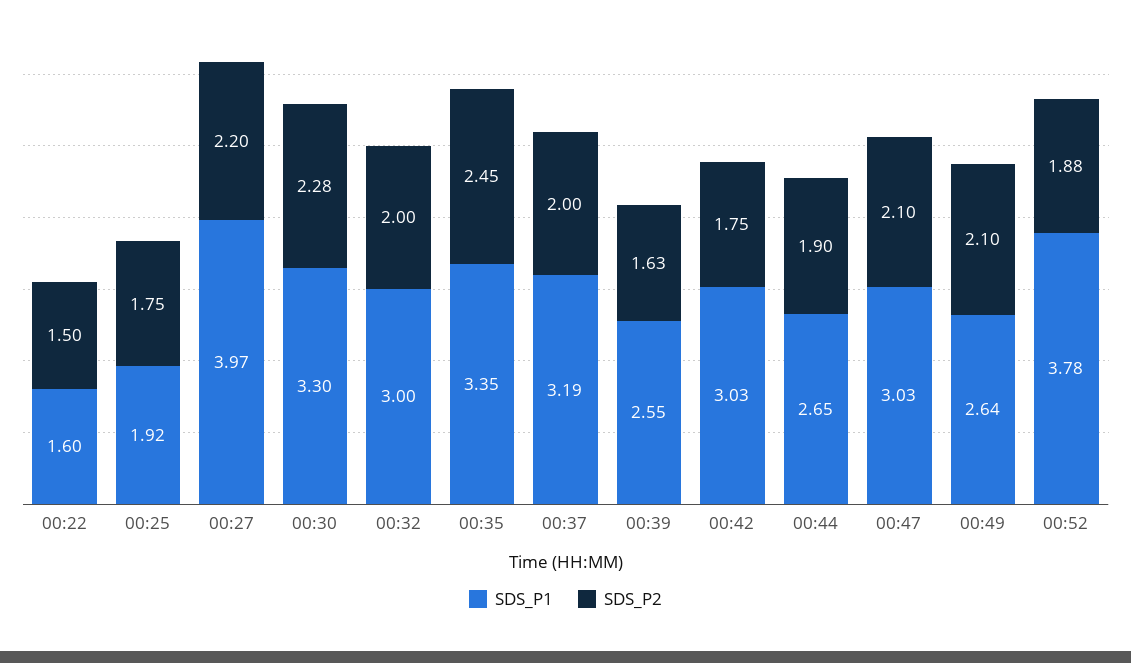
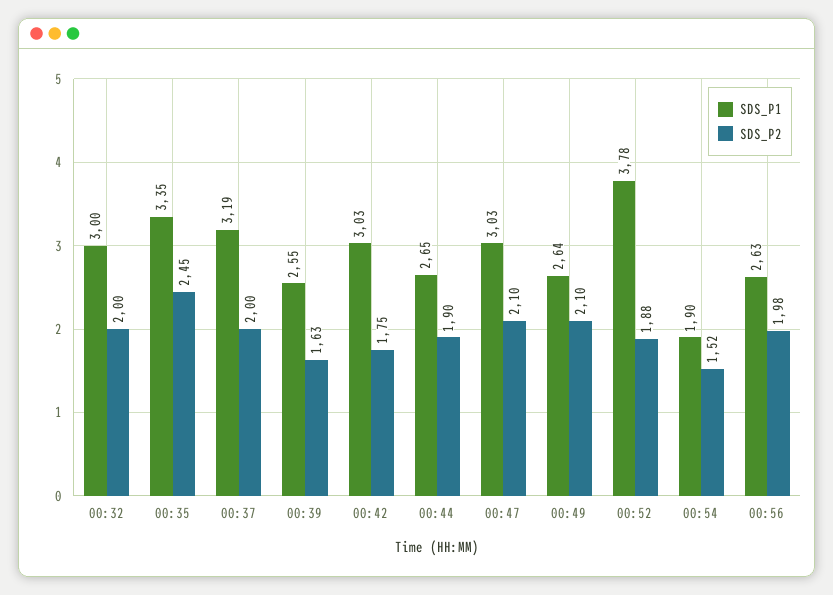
SDS_P1, 00:22: 1.6 -> none
SDS_P2, 00:22: 1.5 -> none
SDS_P1, 00:25: 1.92 -> none
SDS_P2, 00:25: 1.75 -> none
SDS_P1, 00:27: 3.97 -> none
SDS_P2, 00:27: 2.2 -> none
SDS_P1, 00:30: 3.3 -> none
SDS_P2, 00:30: 2.28 -> none
SDS_P1, 00:54: none -> 1.9
SDS_P2, 00:54: none -> 1.52
SDS_P1, 00:56: none -> 2.63
SDS_P2, 00:56: none -> 1.98

